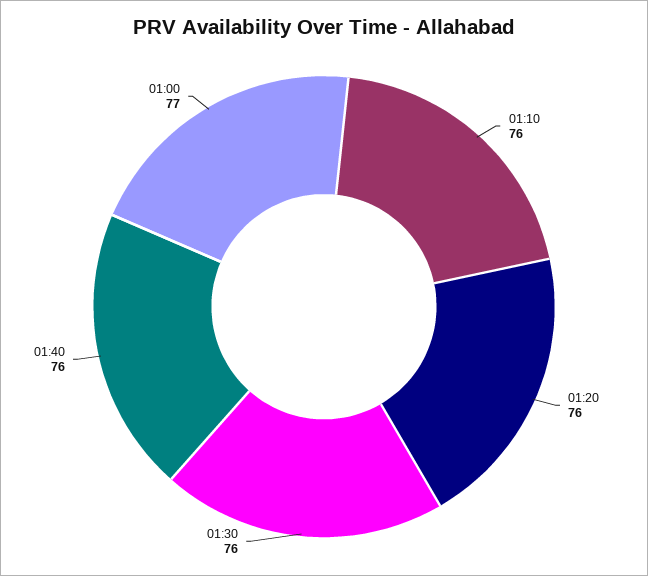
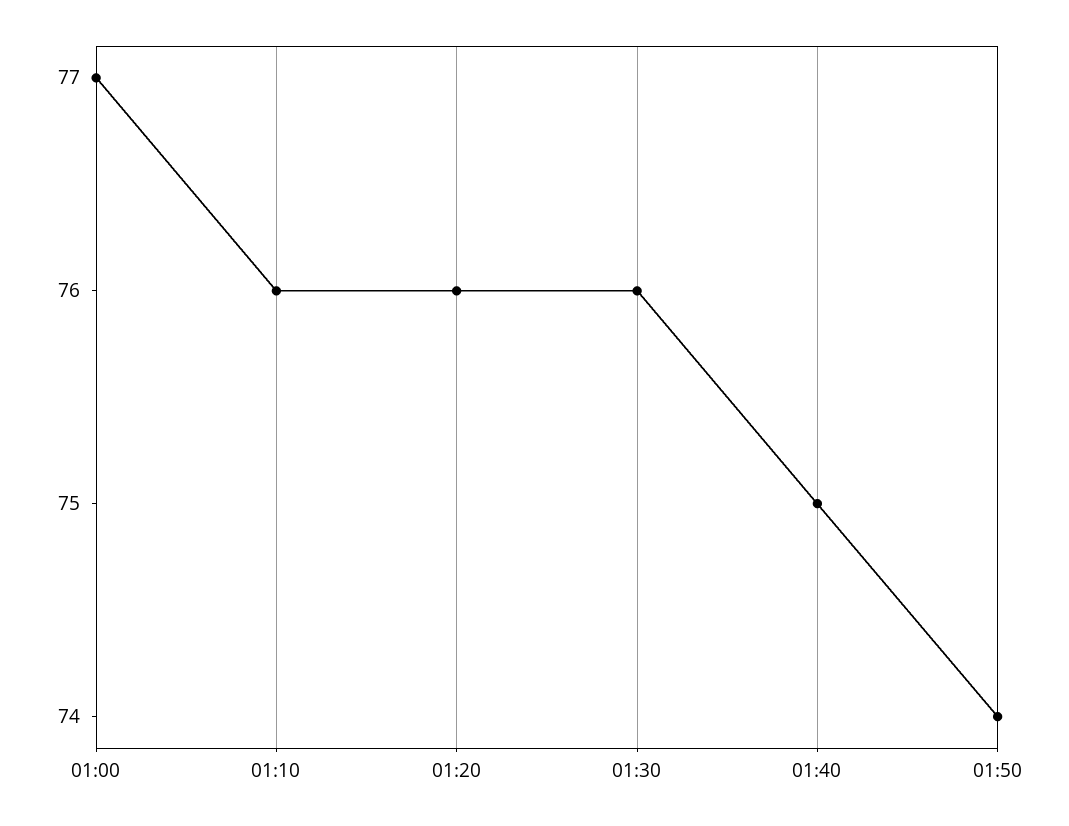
01:40: 76 -> 75
01:50: none -> 74

